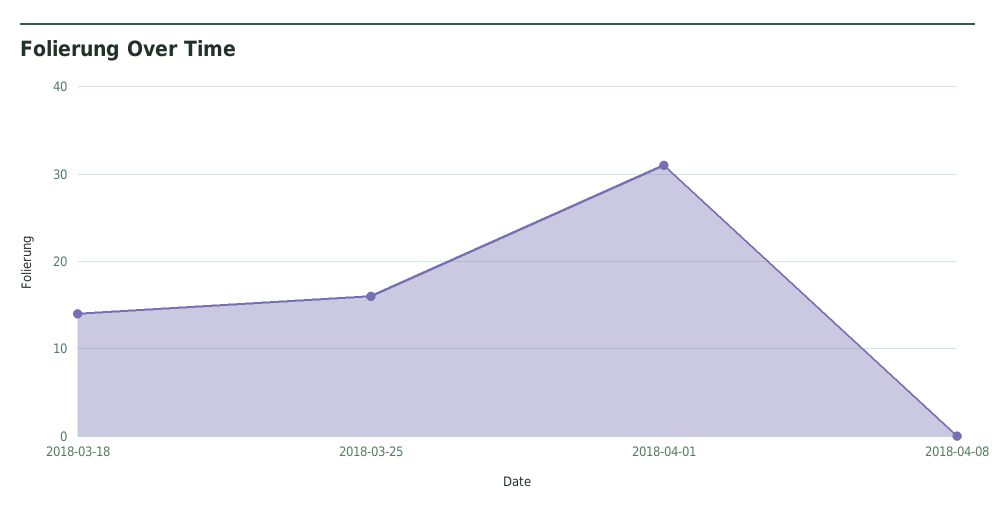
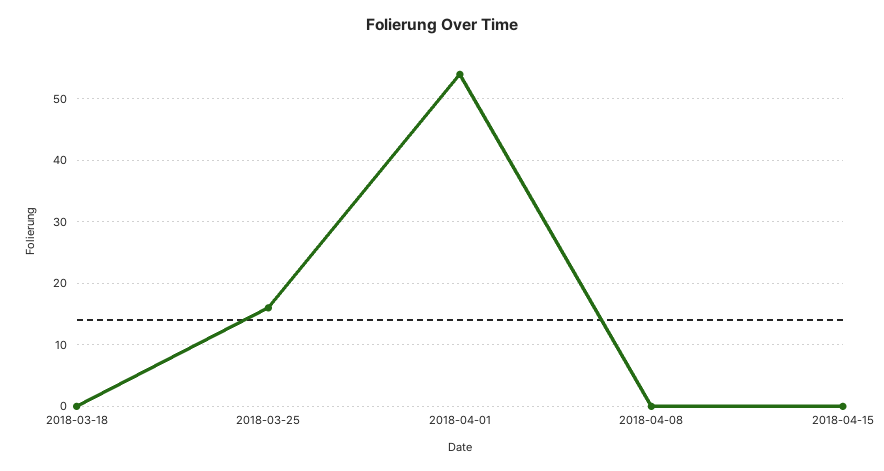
2018-03-18: 14 -> 0
2018-04-01: 31 -> 54
2018-04-15: none -> 0

